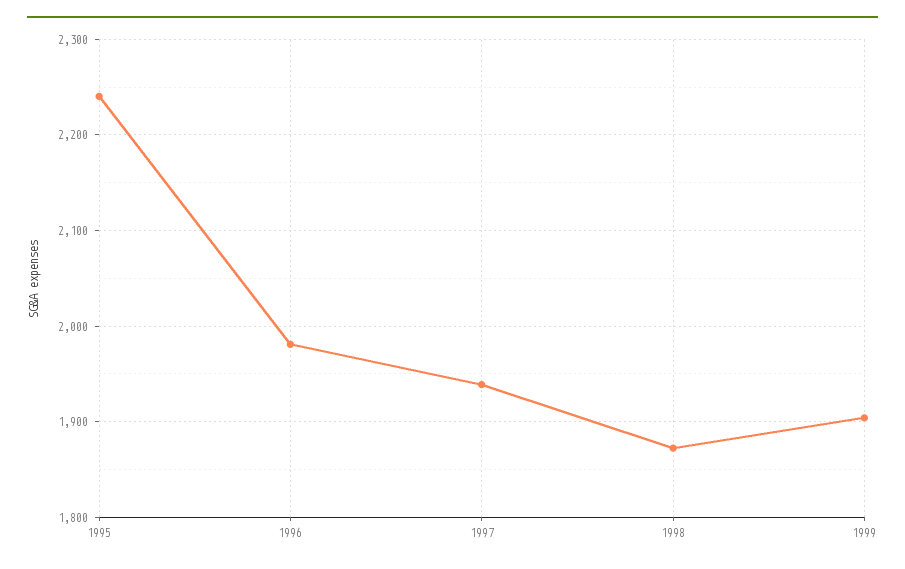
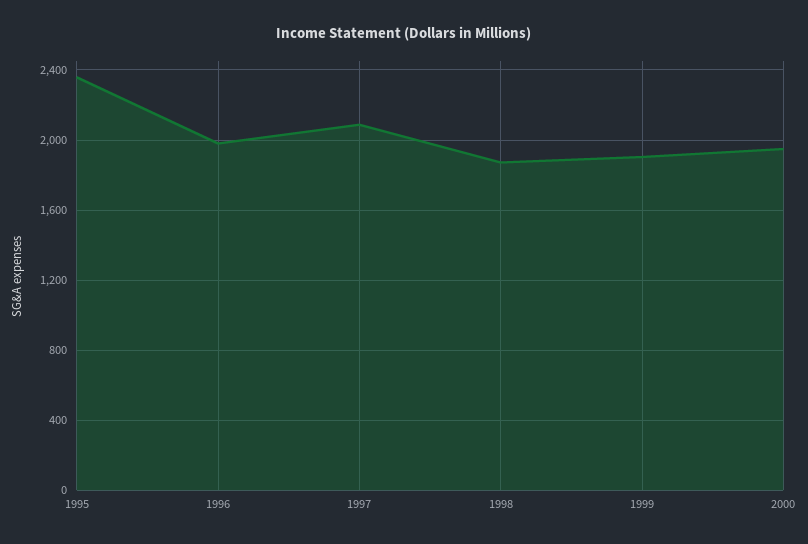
1995: 2240 -> 2350
1997: 1940 -> 2100
2000: none -> 1950

